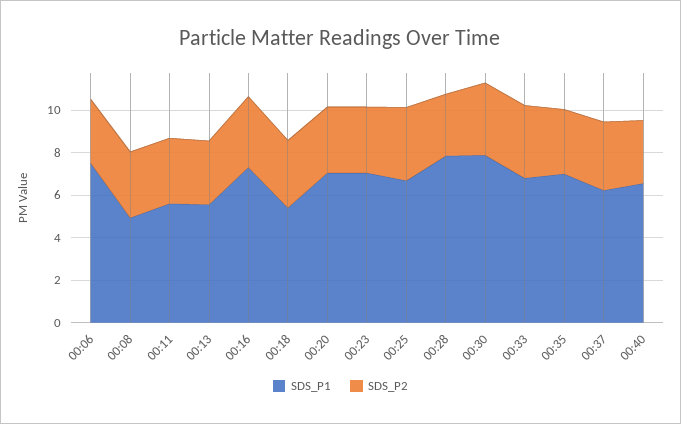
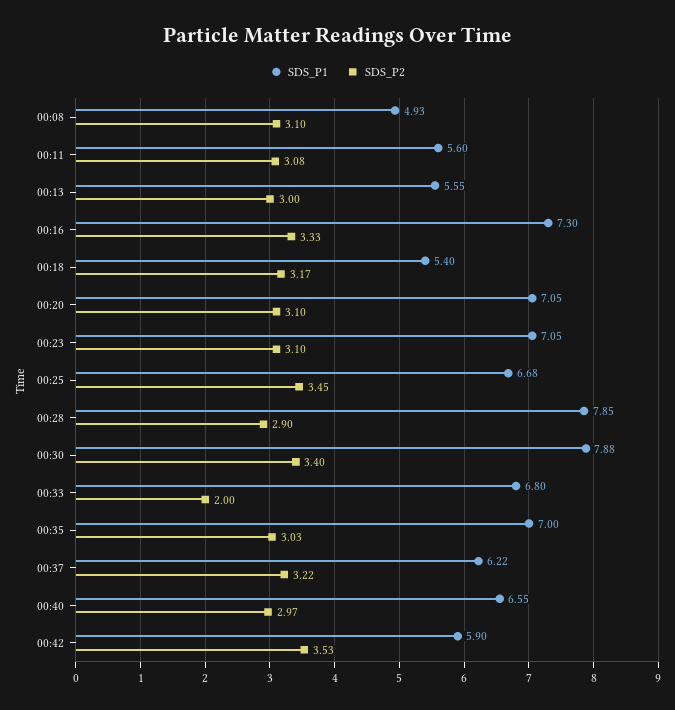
SDS_P1, 00:06: 7.5 -> none
SDS_P2, 00:06: 3 -> none
SDS_P2, 00:33: 3.5 -> 2
SDS_P1, 00:42: none -> 5.9
SDS_P2, 00:42: none -> 3.53

